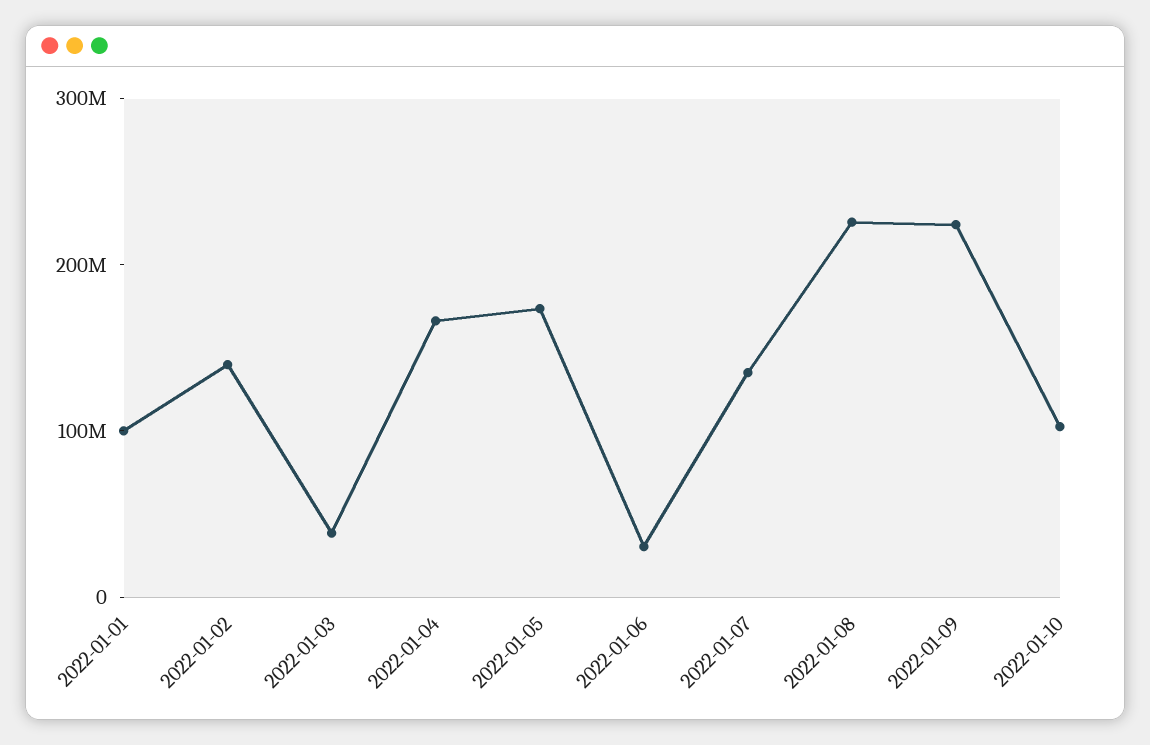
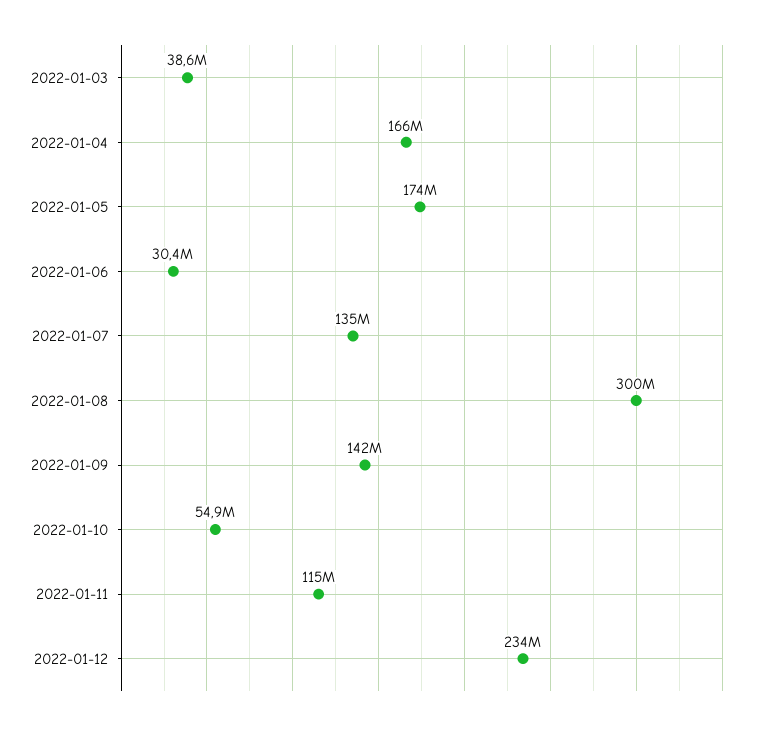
2022-01-01: 100000000 -> none
2022-01-02: 140000000 -> none
2022-01-08: 220000000 -> 300000000
2022-01-09: 220000000 -> 142000000
2022-01-10: 100000000 -> 54900000
2022-01-11: none -> 115000000
2022-01-12: none -> 234000000

